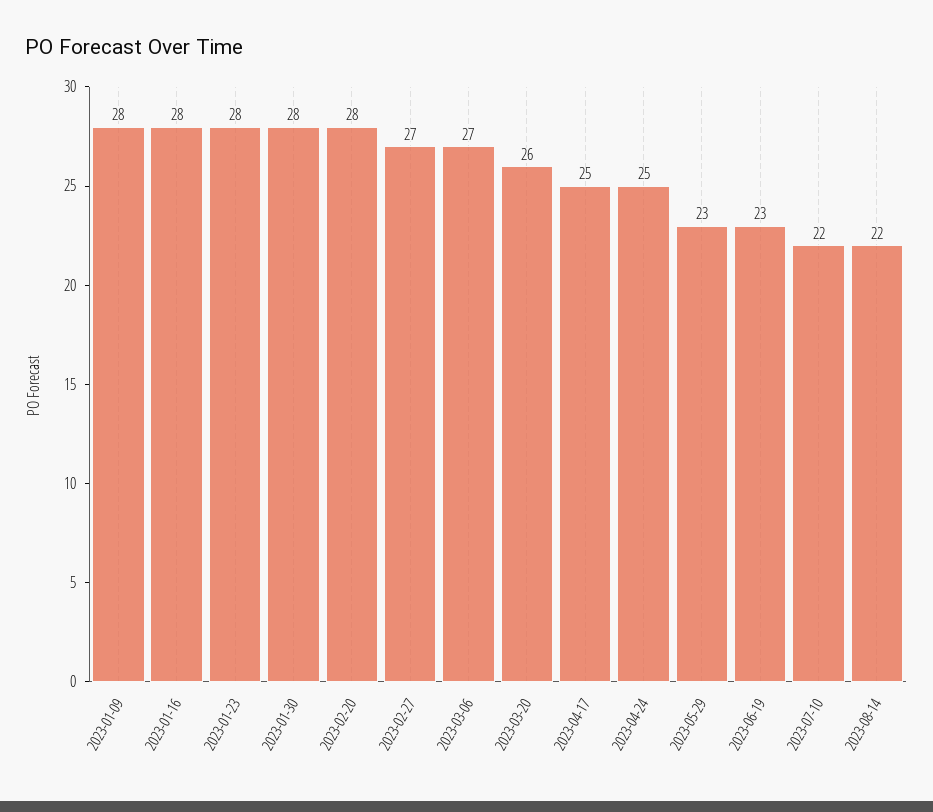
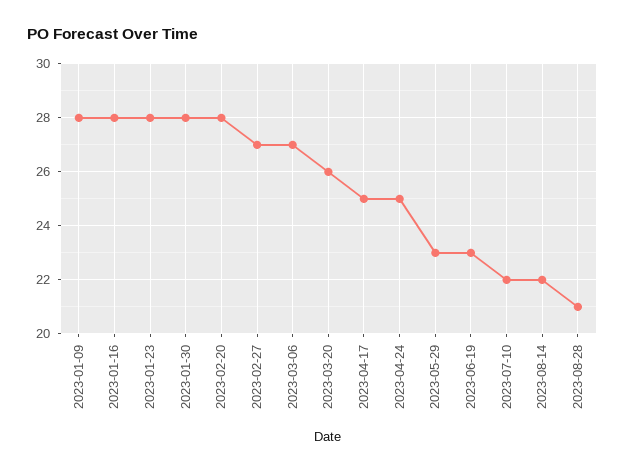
2023-08-28: none -> 21

